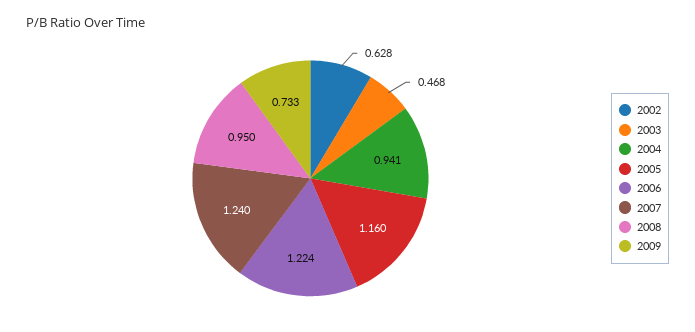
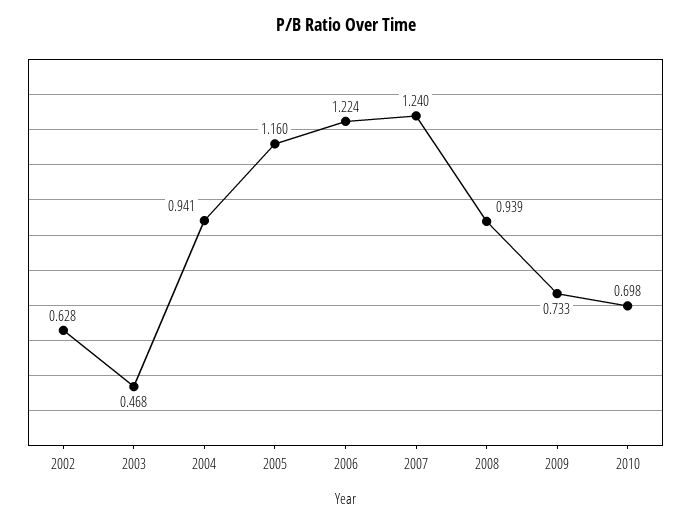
2008: 0.95 -> 0.939
2010: none -> 0.698

